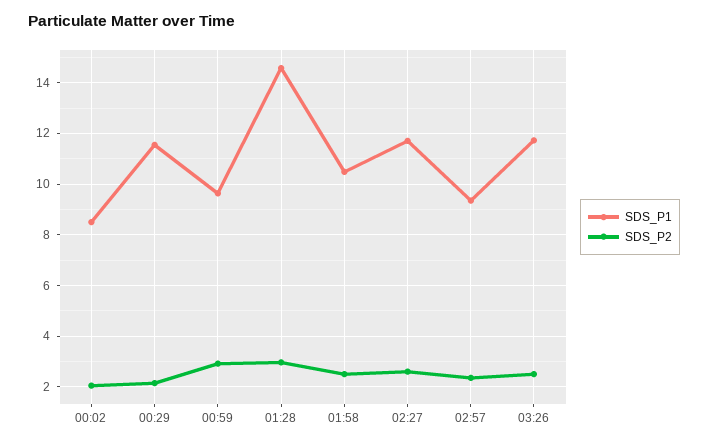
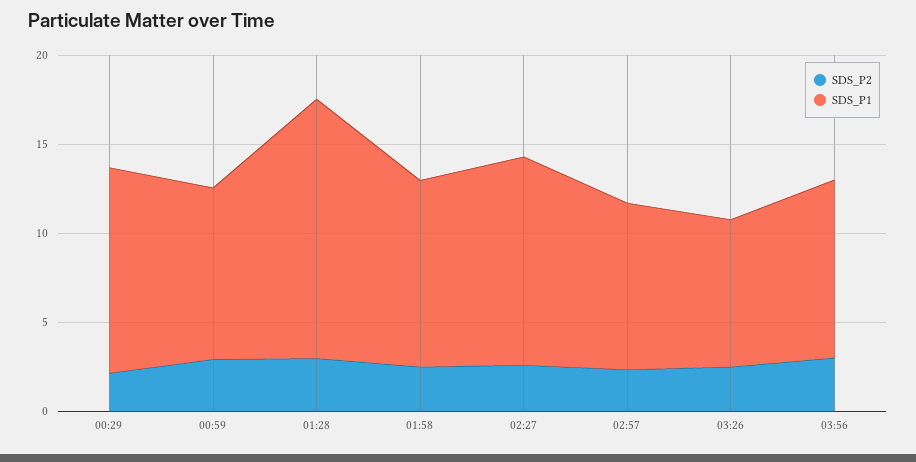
SDS_P1, 00:02: 8.5 -> none
SDS_P2, 00:02: 2 -> none
SDS_P1, 03:26: 11.75 -> 8
SDS_P2, 03:56: none -> 3
SDS_P1, 03:56: none -> 10

